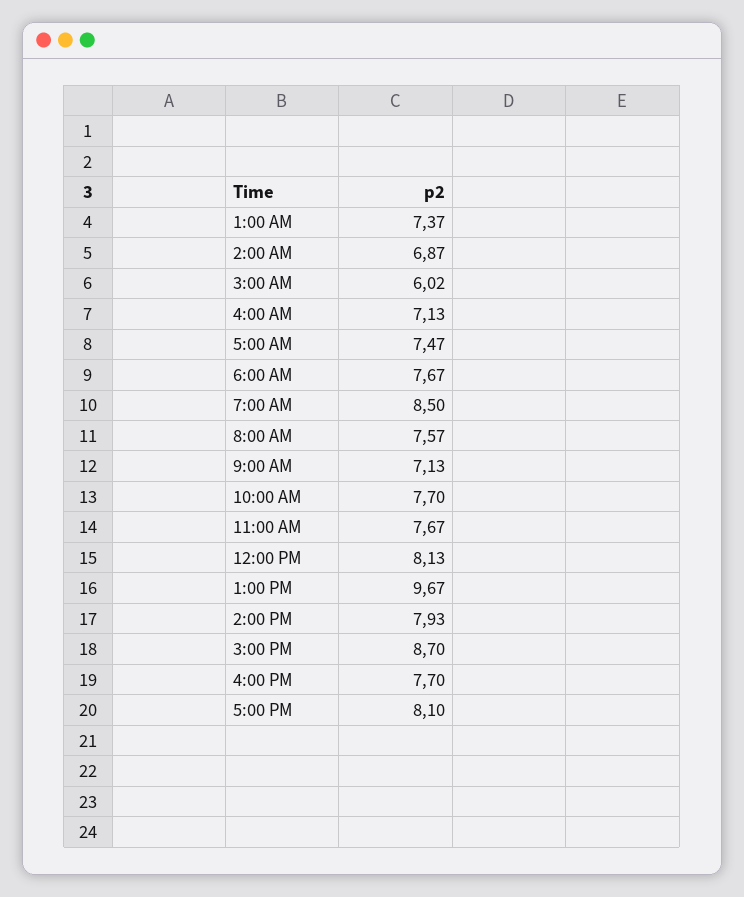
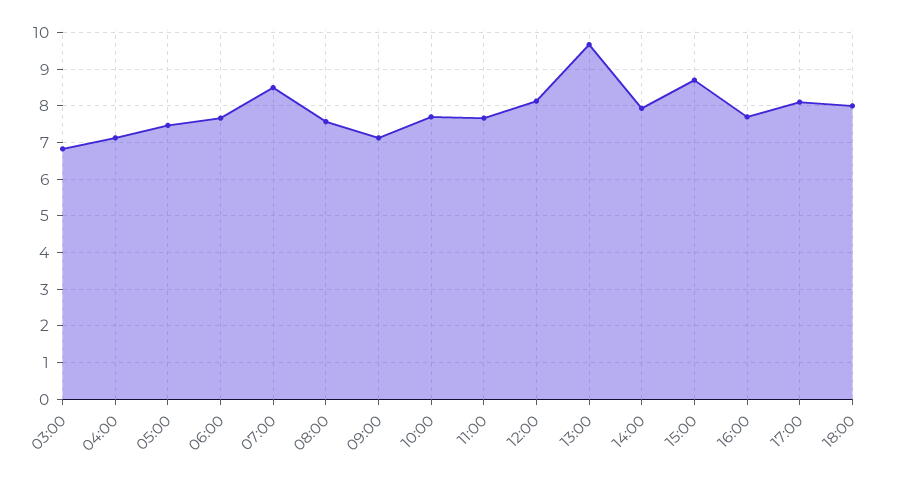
1:00 AM: 7.37 -> none
2:00 AM: 6.87 -> none
3:00 AM: 6.02 -> 6.8
18:00: none -> 8

